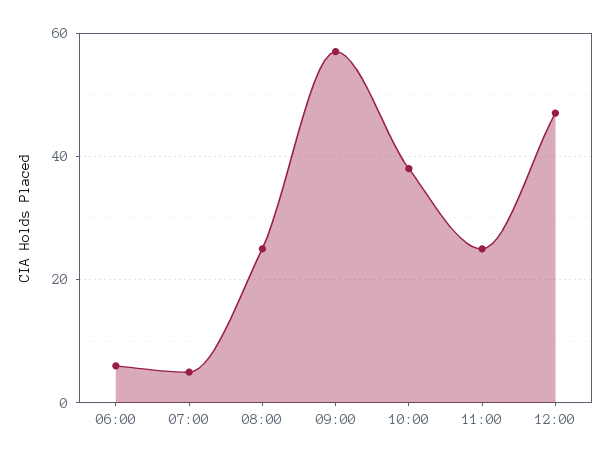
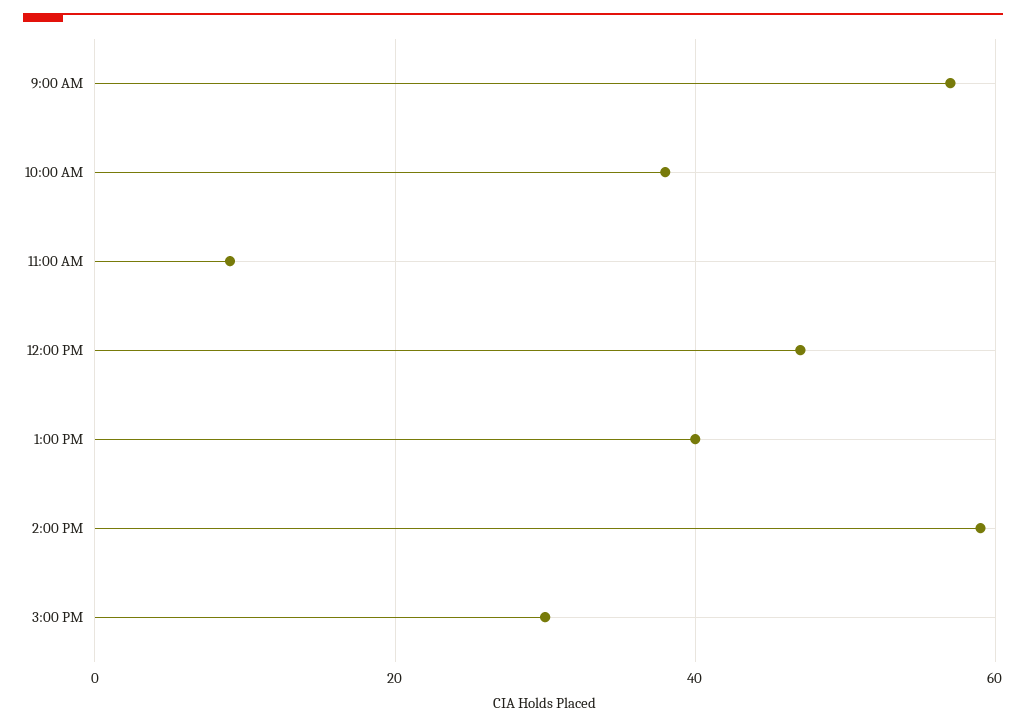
06:00: 5 -> none
07:00: 5 -> none
08:00: 25 -> none
11:00: 25 -> 10
1:00 PM: none -> 40
2:00 PM: none -> 60
3:00 PM: none -> 30

